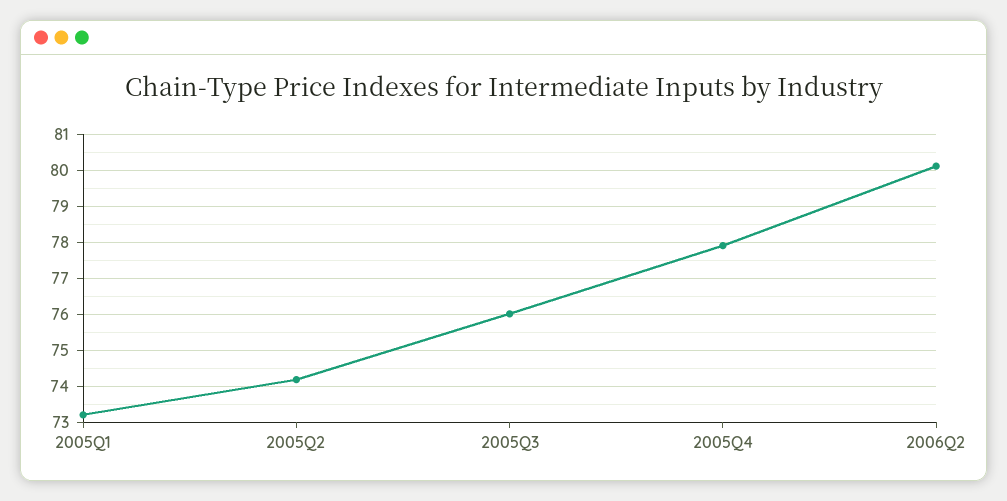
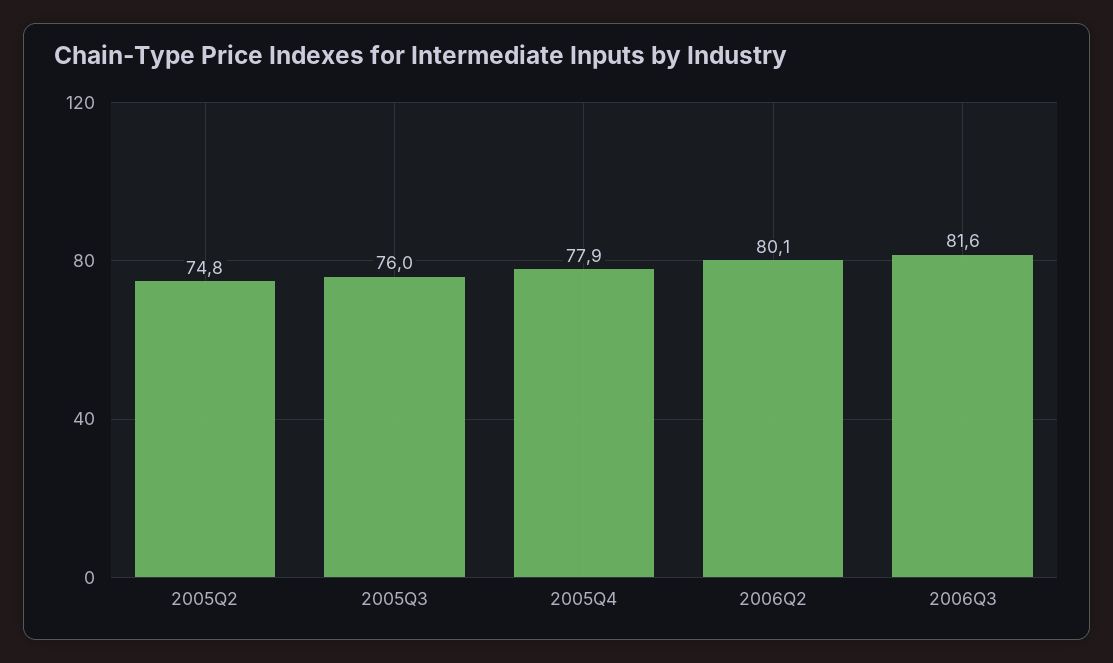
2005Q1: 73.2 -> none
2005Q2: 74.2 -> 74.8
2006Q3: none -> 81.6

